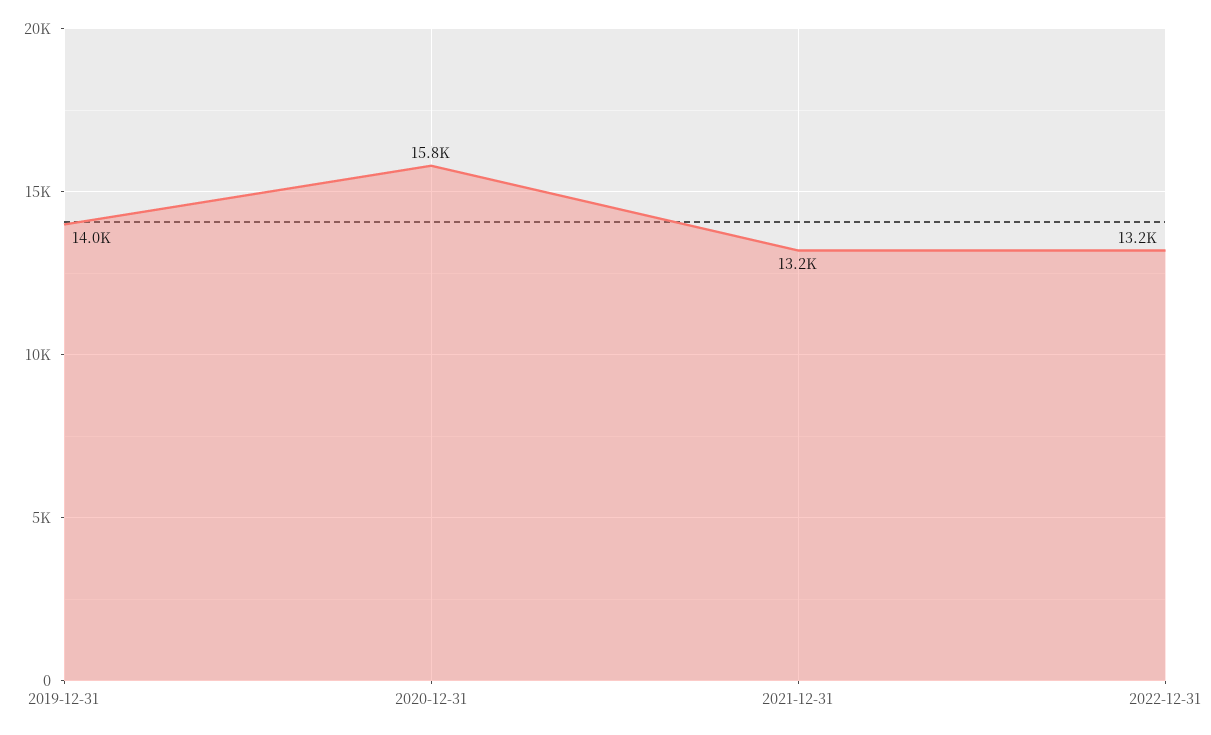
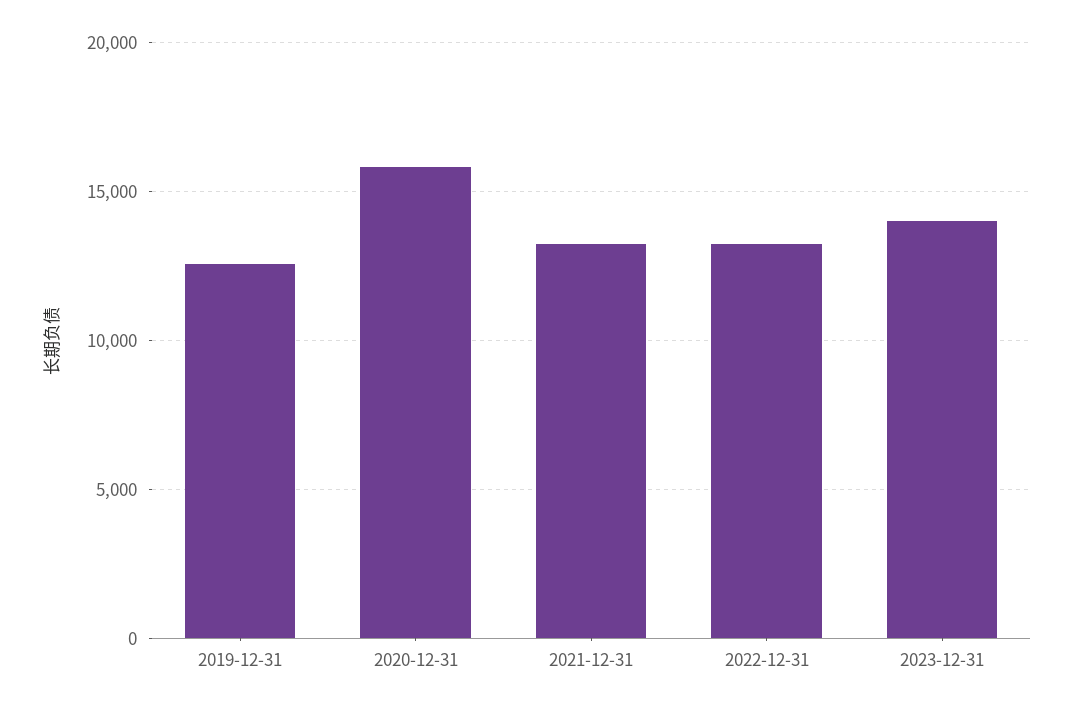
2019-12-31: 14000 -> 12500
2023-12-31: none -> 14000

